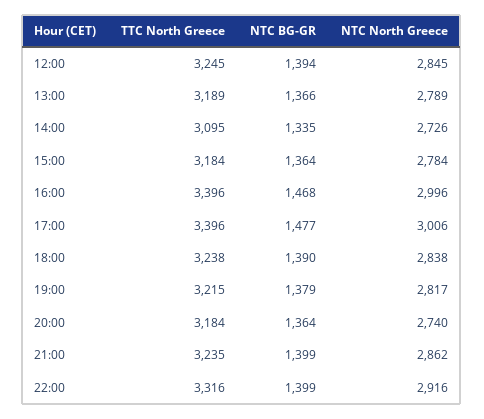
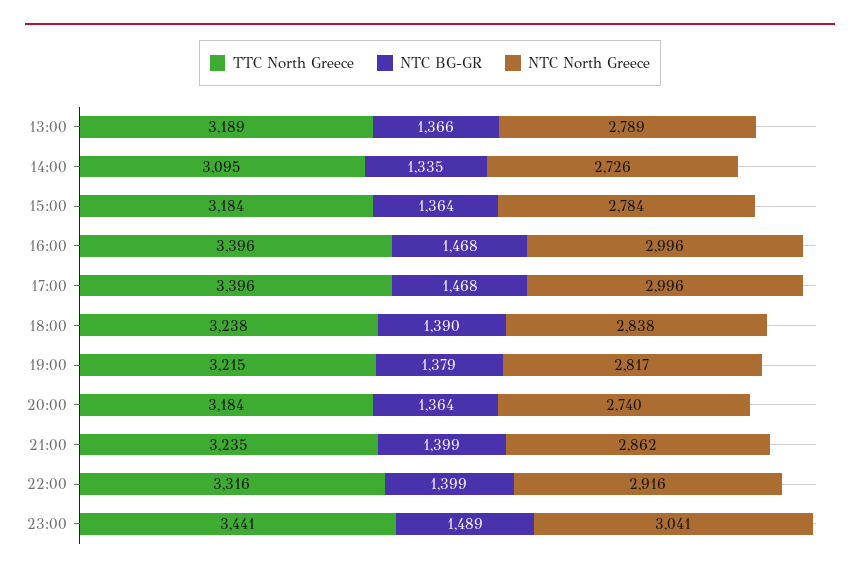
TTC North Greece, 12:00: 3245 -> none
NTC BG-GR, 12:00: 1394 -> none
NTC North Greece, 12:00: 2845 -> none
NTC BG-GR, 17:00: 1477 -> 1468
NTC North Greece, 17:00: 3006 -> 2996
TTC North Greece, 23:00: none -> 3441
NTC BG-GR, 23:00: none -> 1489
NTC North Greece, 23:00: none -> 3041

